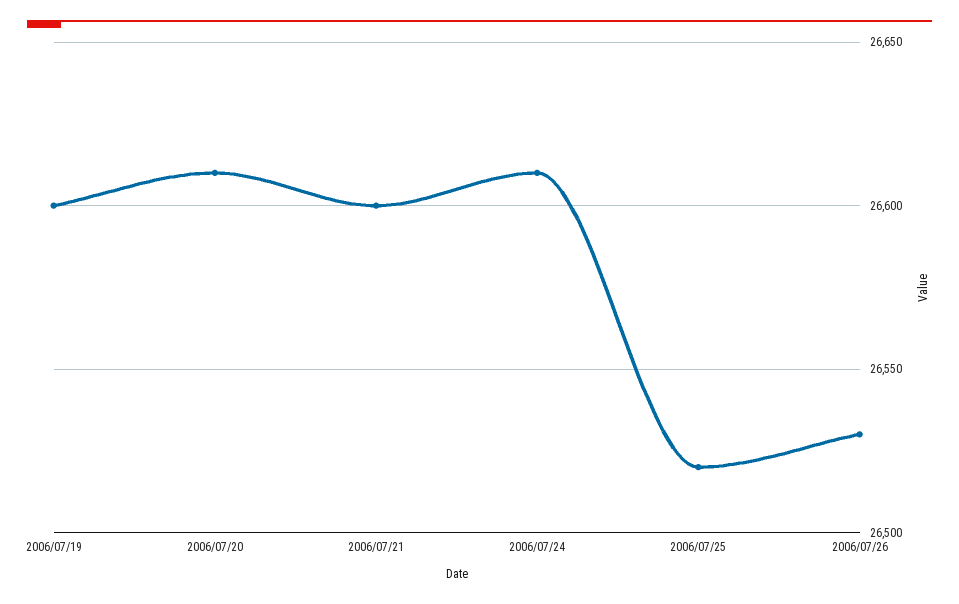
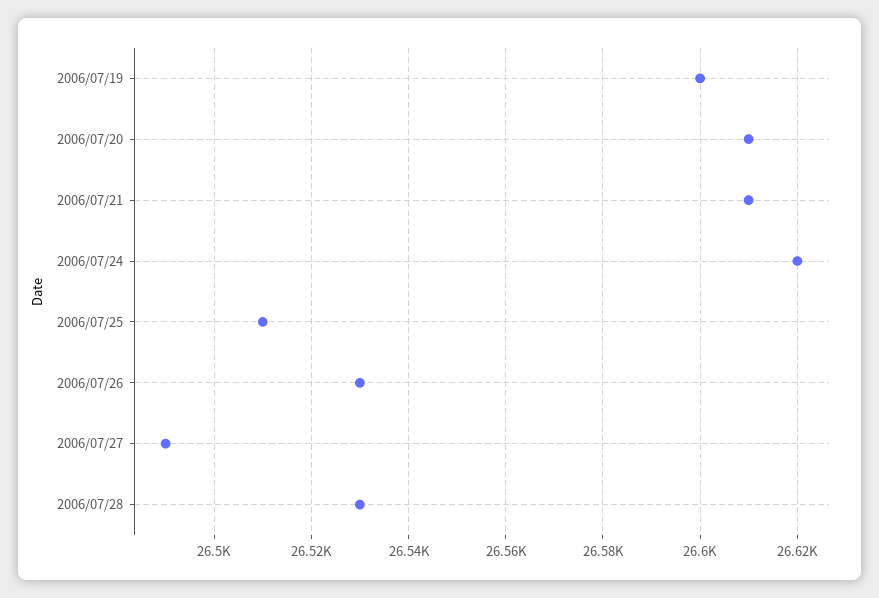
2006/07/21: 26600 -> 26610
2006/07/24: 26610 -> 26620
2006/07/25: 26520 -> 26510
2006/07/27: none -> 26490
2006/07/28: none -> 26530

